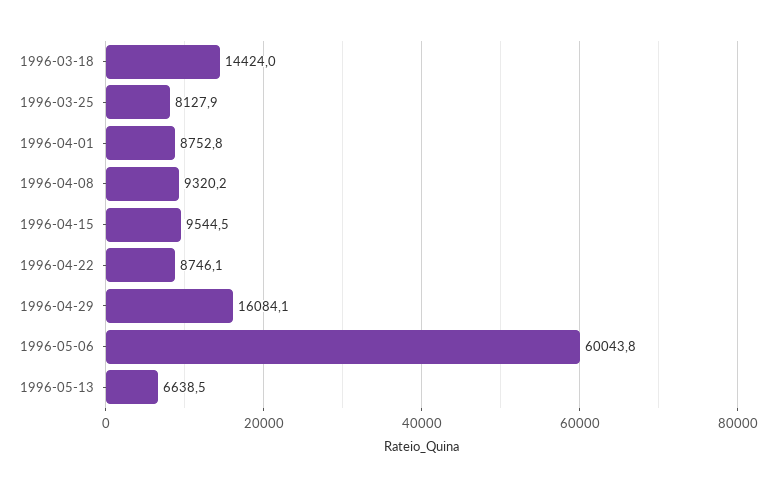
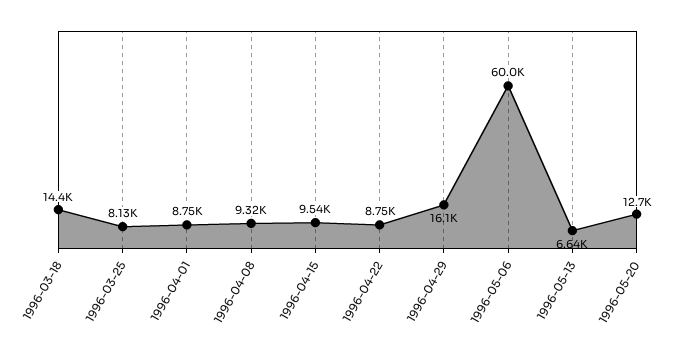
1996-05-20: none -> 12700

